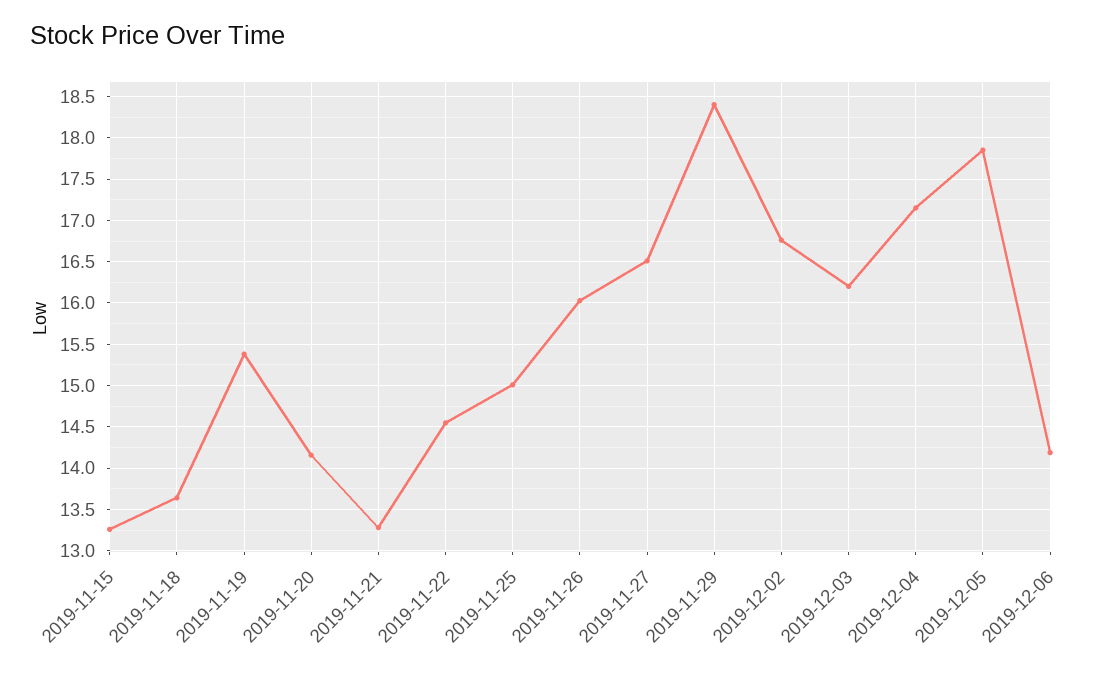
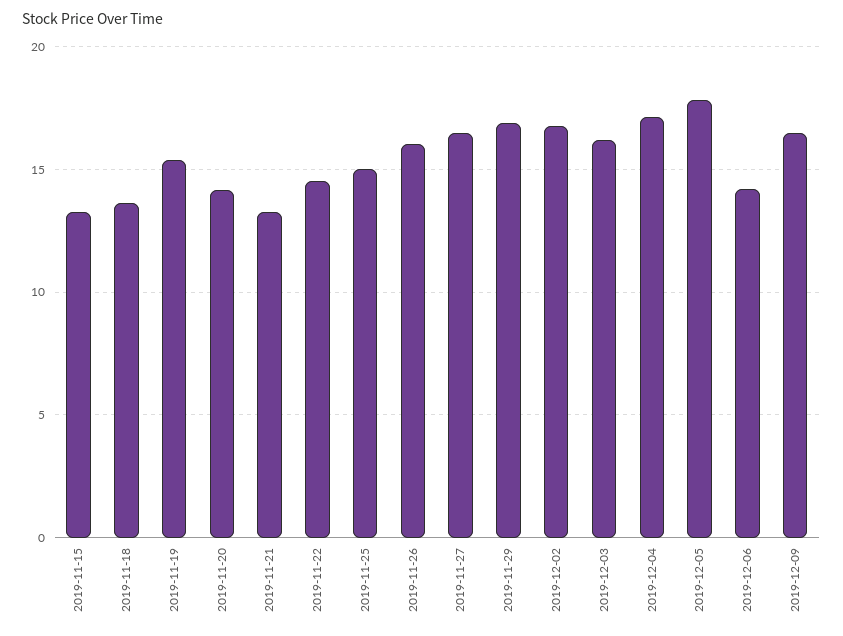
2019-11-29: 18.4 -> 17
2019-12-09: none -> 16.5

